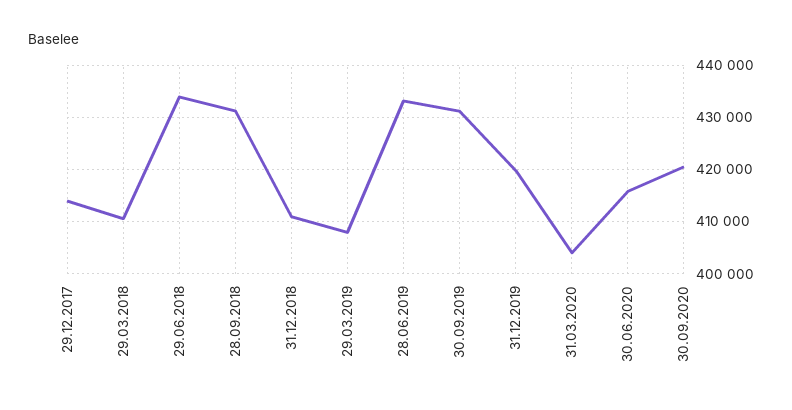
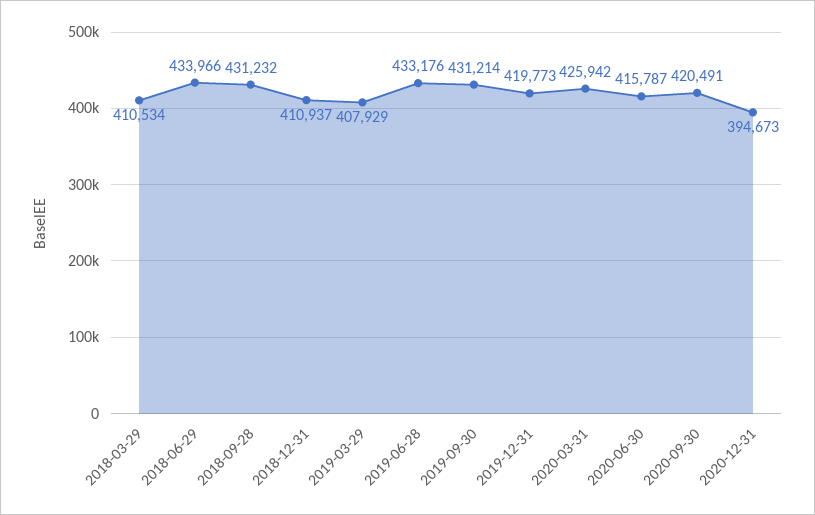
29.12.2017: 414000 -> none
31.03.2020: 404000 -> 425942
2020-12-31: none -> 394673

